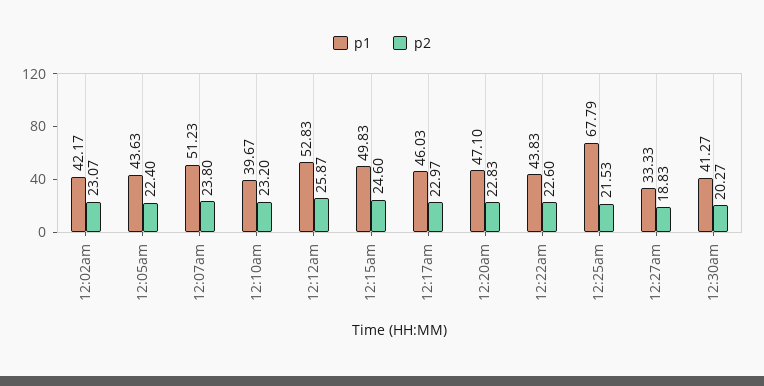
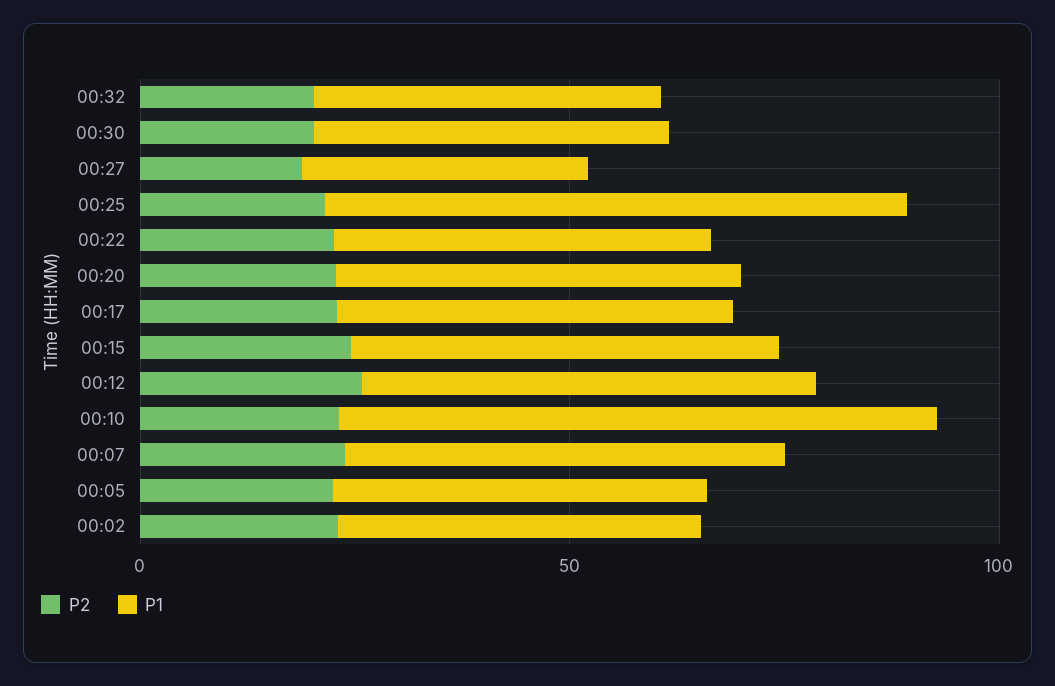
p1, 12:10am: 39.67 -> 70
p2, 00:32: none -> 20
p1, 00:32: none -> 40

